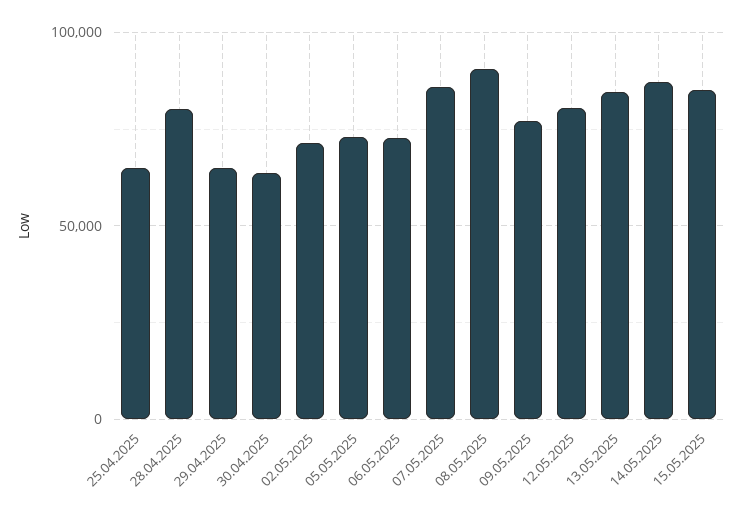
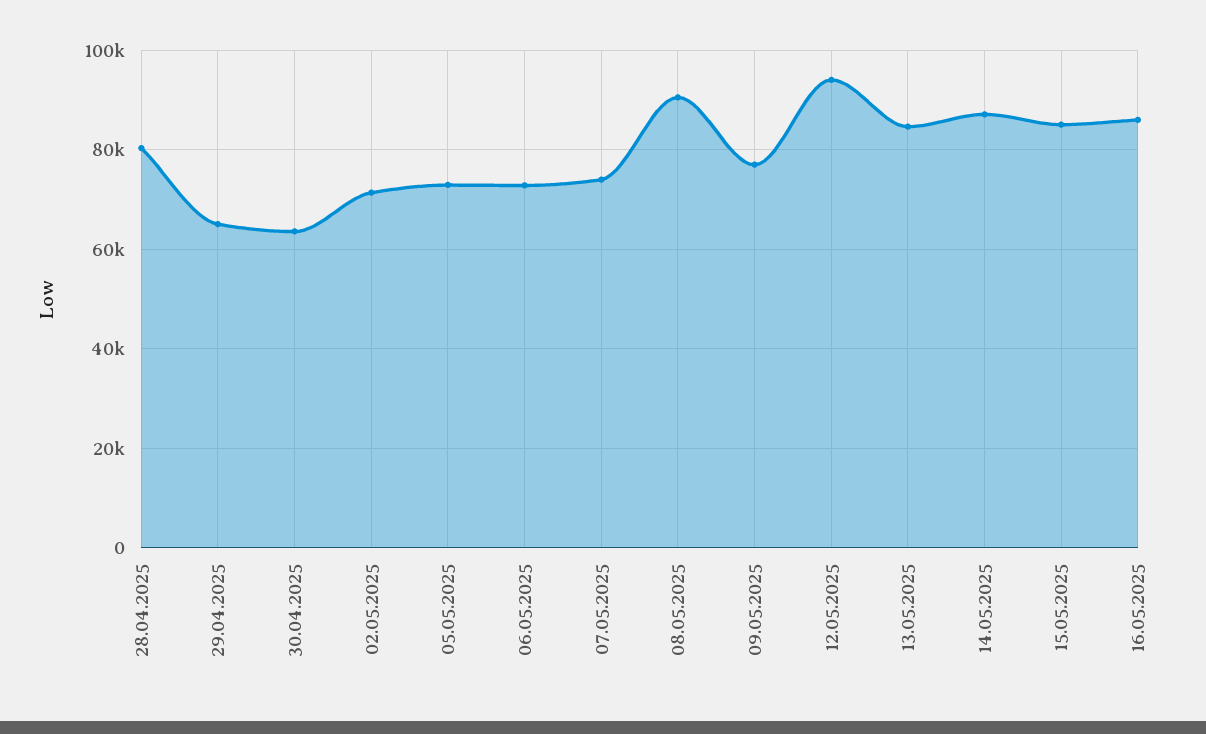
25.04.2025: 65000 -> none
07.05.2025: 85000 -> 74000
12.05.2025: 80000 -> 94000
16.05.2025: none -> 86000

